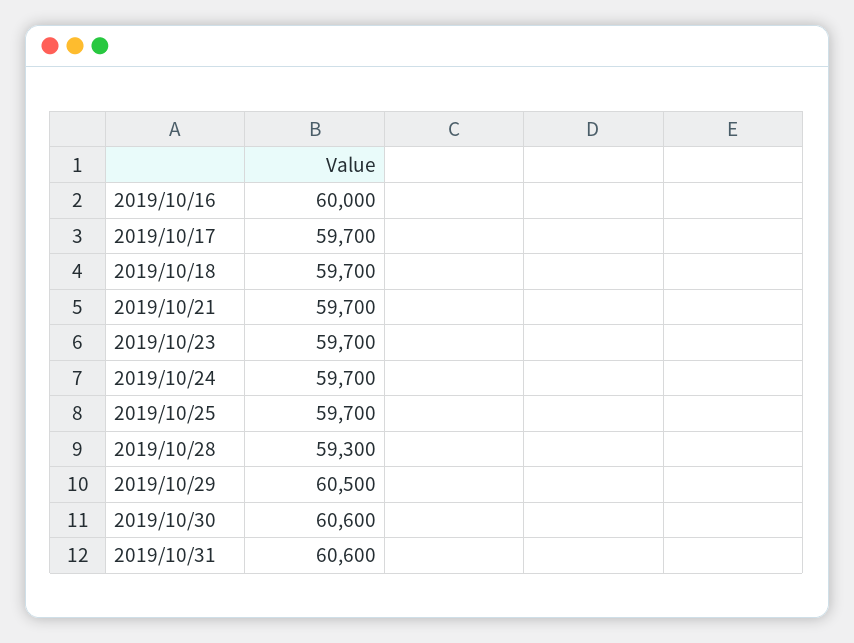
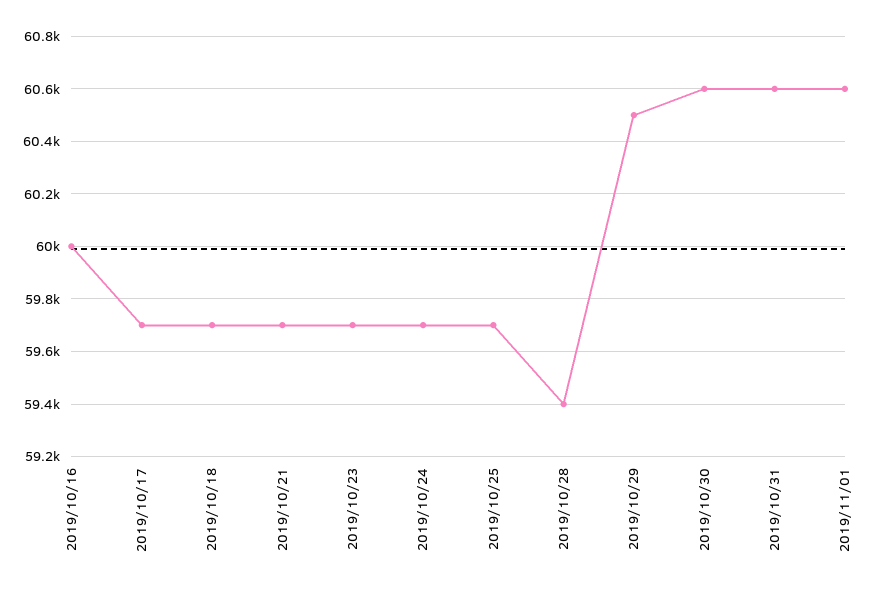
2019/10/28: 59300 -> 59400
2019/11/01: none -> 60600

